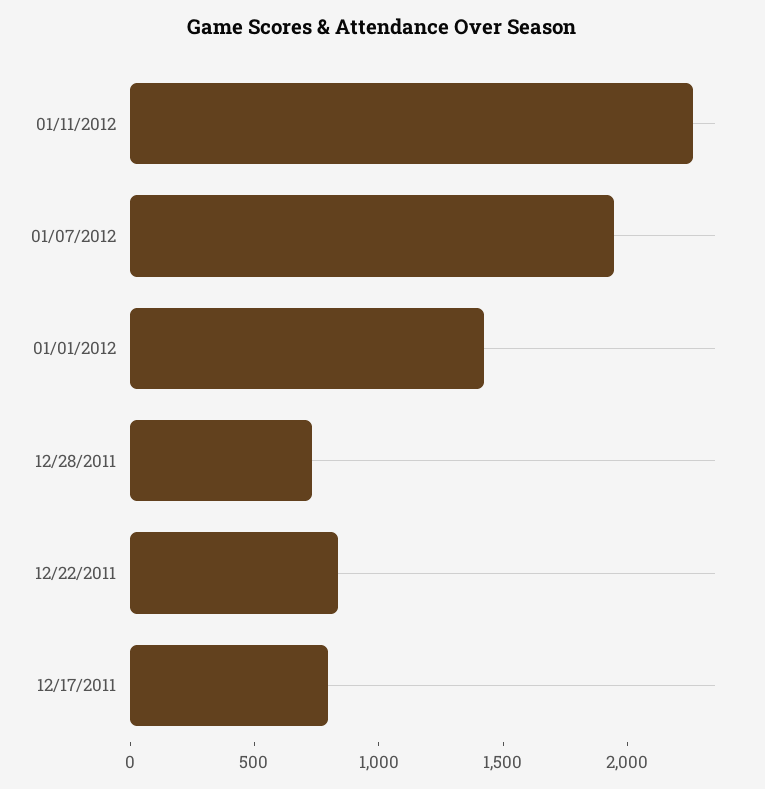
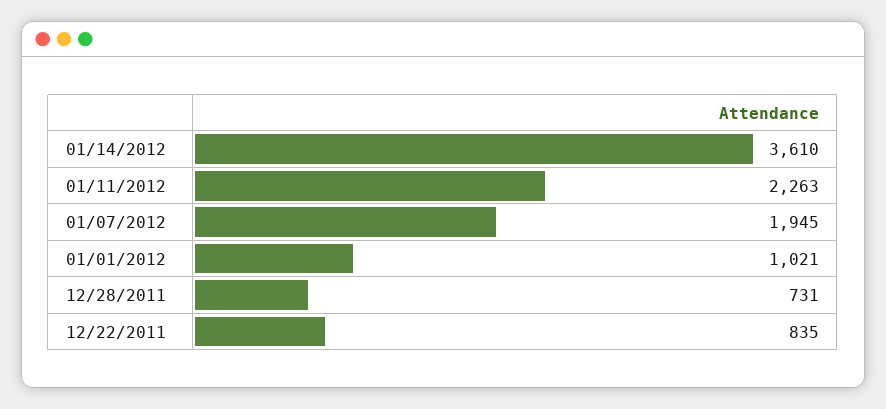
01/01/2012: 1400 -> 1021
12/17/2011: 800 -> none
01/14/2012: none -> 3610

